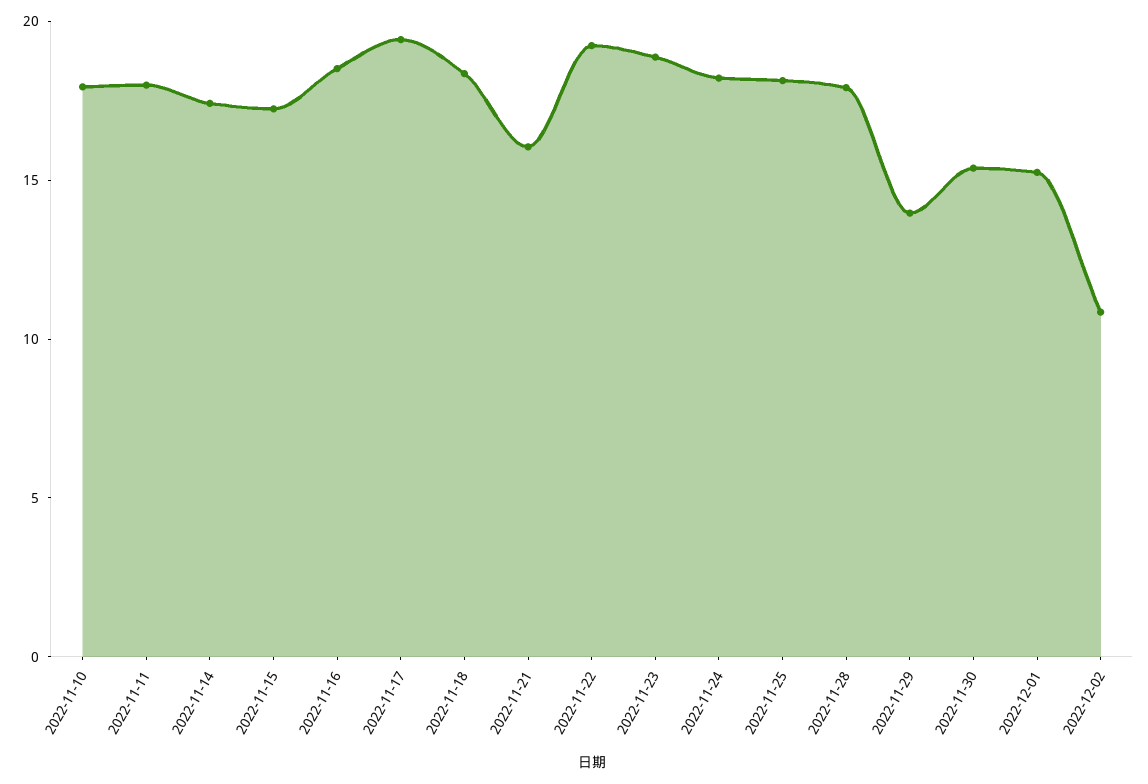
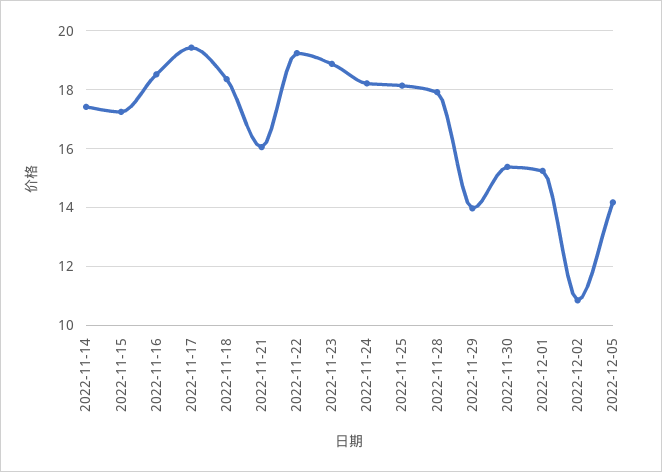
2022-11-10: 18 -> none
2022-11-11: 18 -> none
2022-12-05: none -> 14.25

